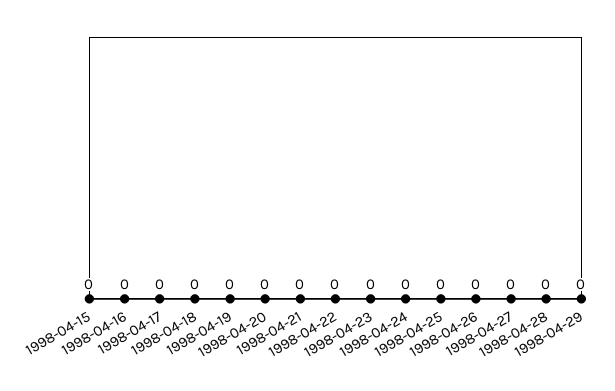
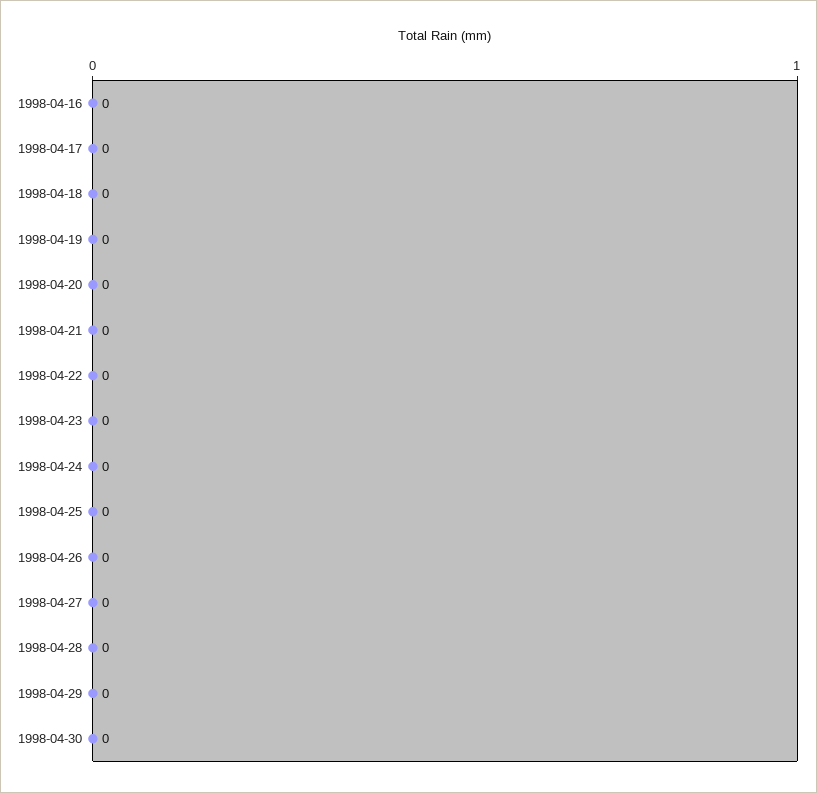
1998-04-15: 0 -> none
1998-04-30: none -> 0

